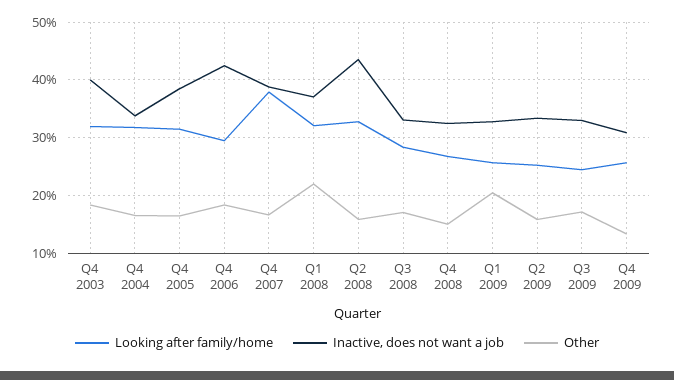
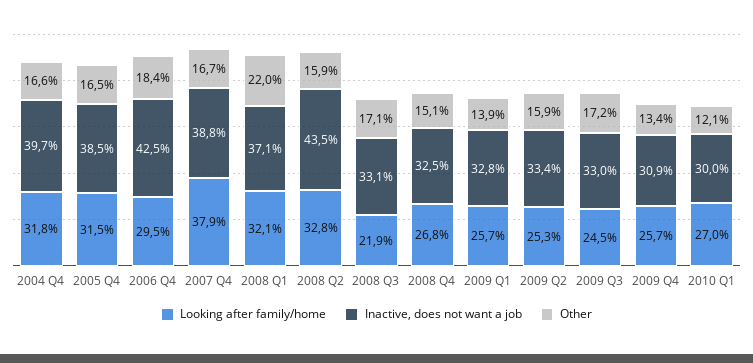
Looking after family/home, Q4 2003: 32 -> none
Inactive, does not want a job, Q4 2003: 40 -> none
Other, Q4 2003: 18 -> none
Inactive, does not want a job, Q4 2004: 34 -> 39.7
Looking after family/home, Q3 2008: 28 -> 21.9
Other, Q1 2009: 20 -> 13.9
Looking after family/home, 2010 Q1: none -> 27
Inactive, does not want a job, 2010 Q1: none -> 30
Other, 2010 Q1: none -> 12.1

